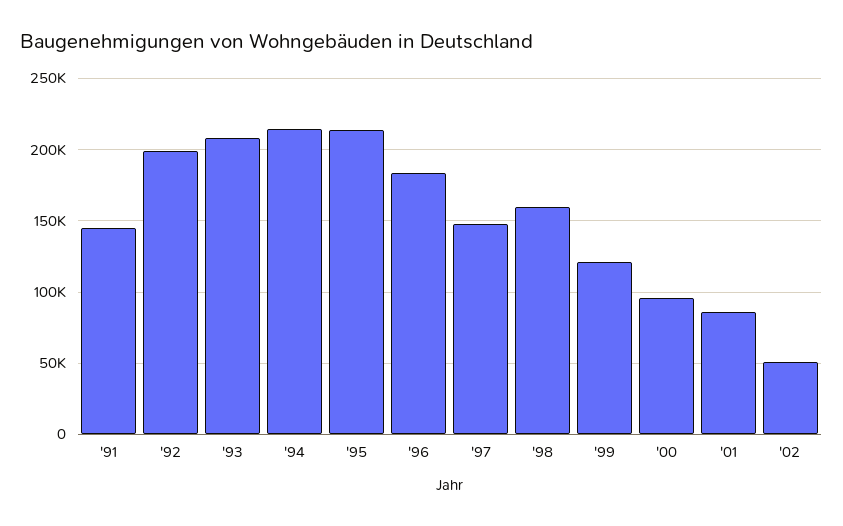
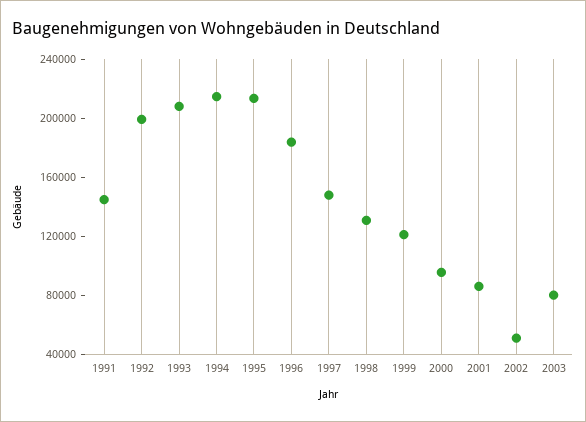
'98: 160000 -> 130000
2003: none -> 80000

